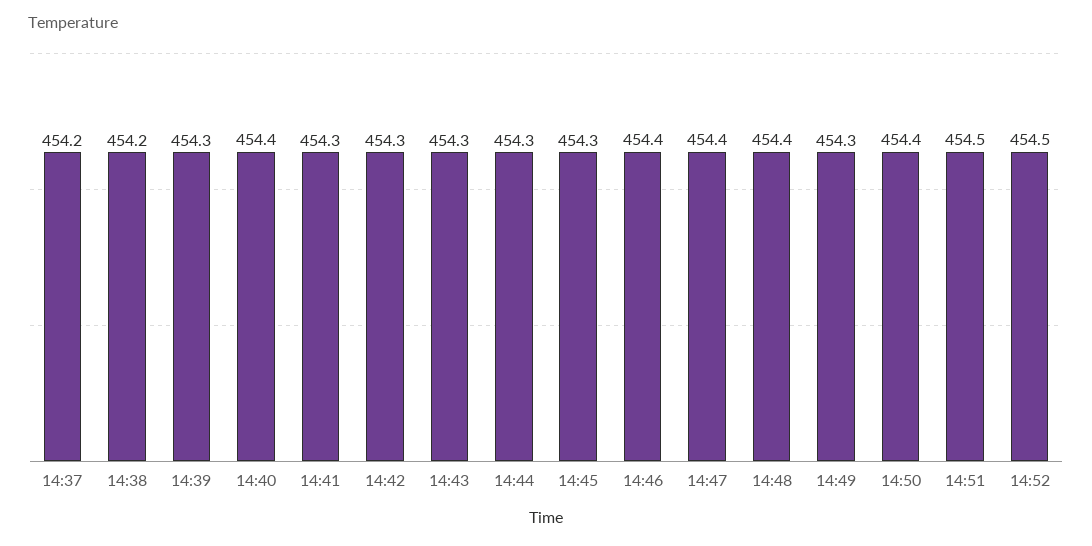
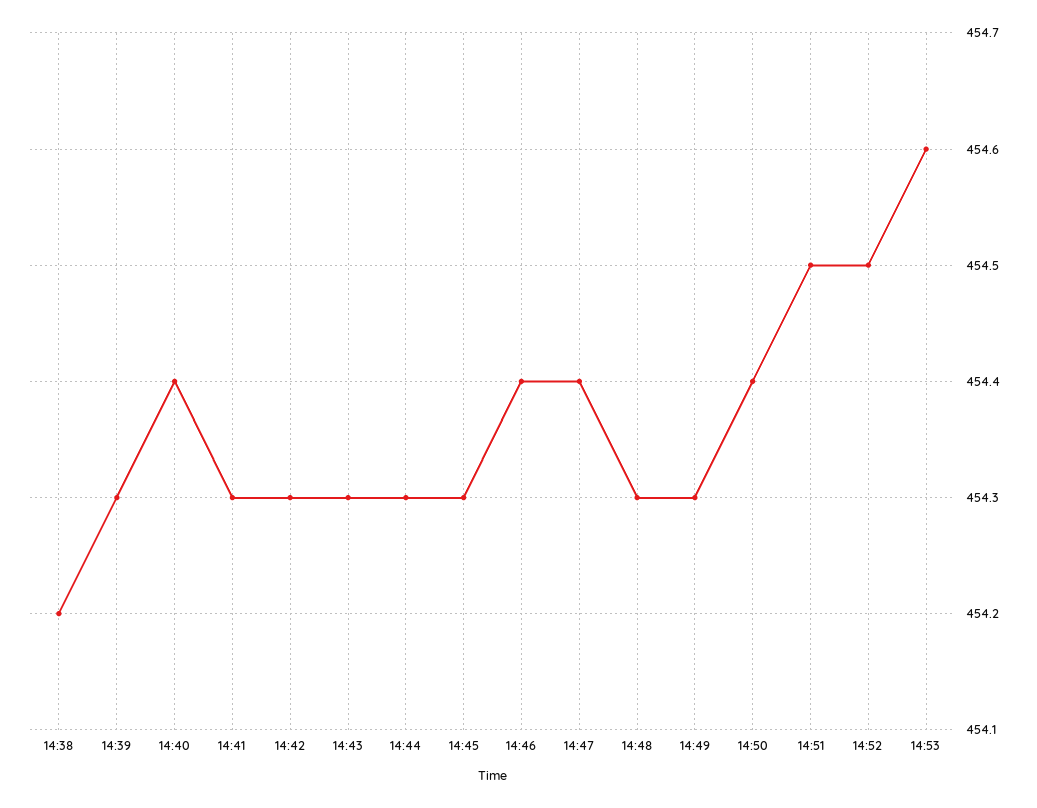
14:37: 454.2 -> none
14:48: 454.4 -> 454.3
14:53: none -> 454.6

